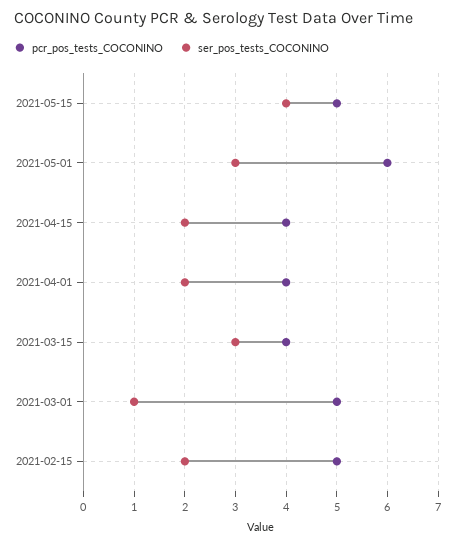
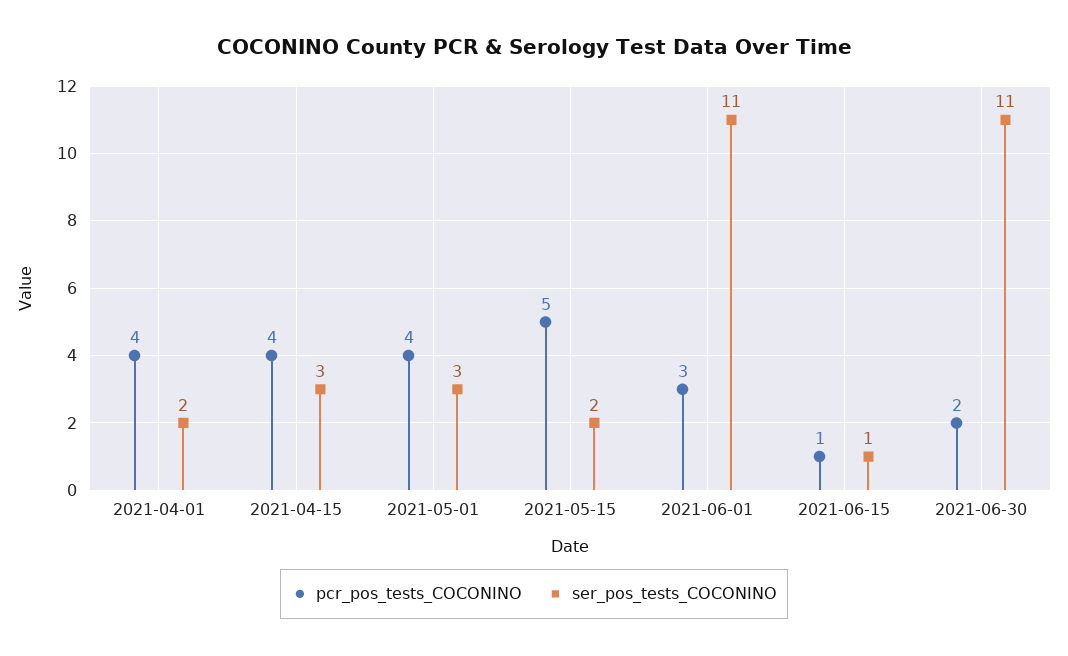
ser_pos_tests_COCONINO, 2021-05-15: 4 -> 2
pcr_pos_tests_COCONINO, 2021-05-01: 6 -> 4
ser_pos_tests_COCONINO, 2021-04-15: 2 -> 3
pcr_pos_tests_COCONINO, 2021-03-15: 4 -> none
ser_pos_tests_COCONINO, 2021-03-15: 3 -> none
pcr_pos_tests_COCONINO, 2021-03-01: 5 -> none
ser_pos_tests_COCONINO, 2021-03-01: 1 -> none
pcr_pos_tests_COCONINO, 2021-02-15: 5 -> none
ser_pos_tests_COCONINO, 2021-02-15: 2 -> none
pcr_pos_tests_COCONINO, 2021-06-01: none -> 3
ser_pos_tests_COCONINO, 2021-06-01: none -> 11
pcr_pos_tests_COCONINO, 2021-06-15: none -> 1
ser_pos_tests_COCONINO, 2021-06-15: none -> 1
pcr_pos_tests_COCONINO, 2021-06-30: none -> 2
ser_pos_tests_COCONINO, 2021-06-30: none -> 11

